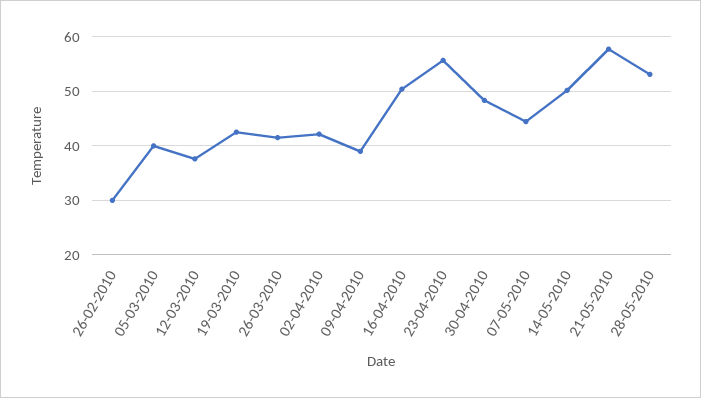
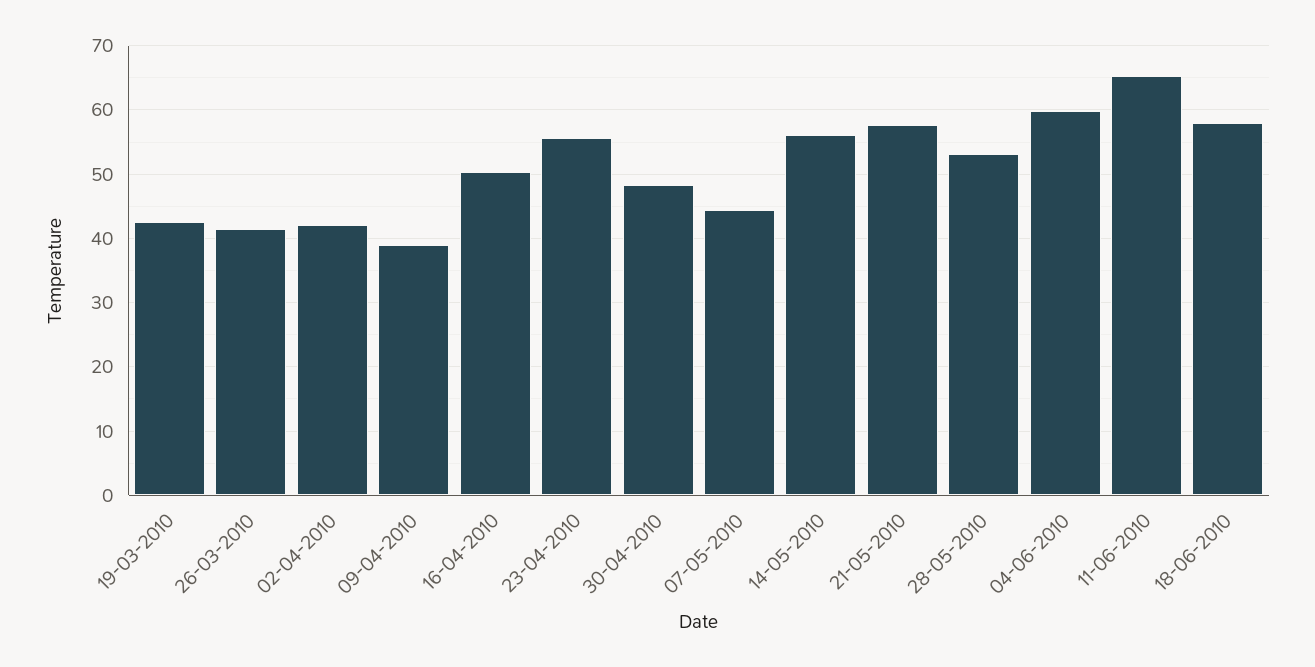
26-02-2010: 30 -> none
05-03-2010: 40 -> none
12-03-2010: 38 -> none
14-05-2010: 50 -> 56
04-06-2010: none -> 60
11-06-2010: none -> 65
18-06-2010: none -> 58

